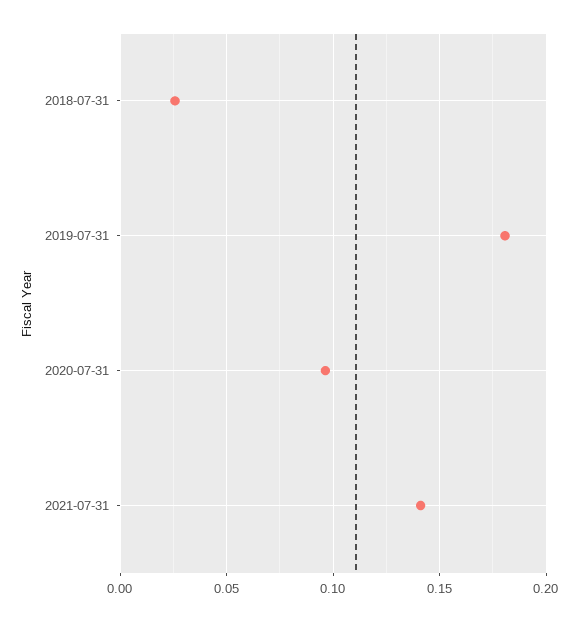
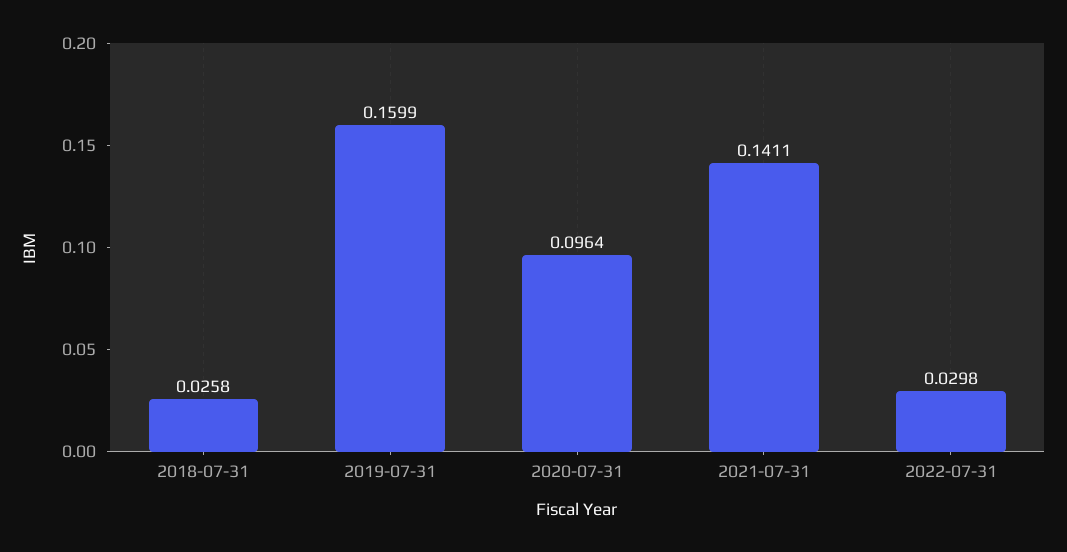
2019-07-31: 0.18 -> 0.1599
2022-07-31: none -> 0.0298

